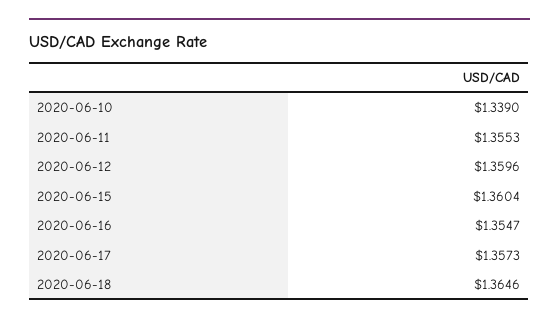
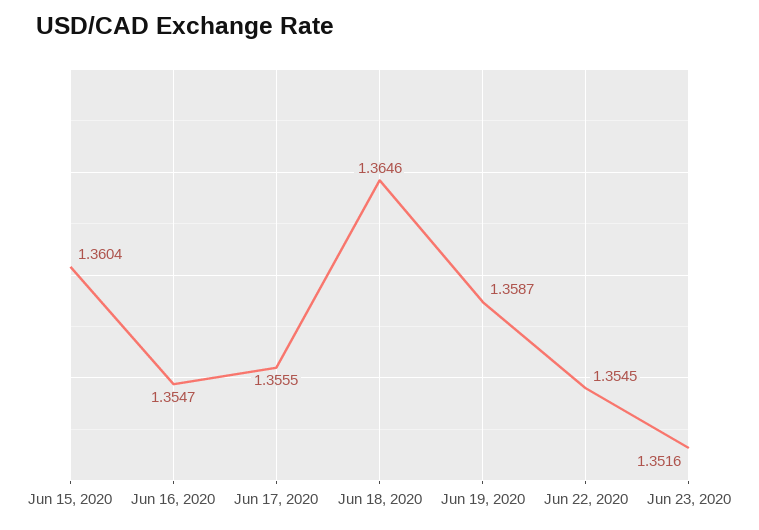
2020-06-10: 1.339 -> none
2020-06-11: 1.3553 -> none
2020-06-12: 1.3596 -> none
2020-06-17: 1.3573 -> 1.3555
Jun 19, 2020: none -> 1.3587
Jun 22, 2020: none -> 1.3545
Jun 23, 2020: none -> 1.3516

